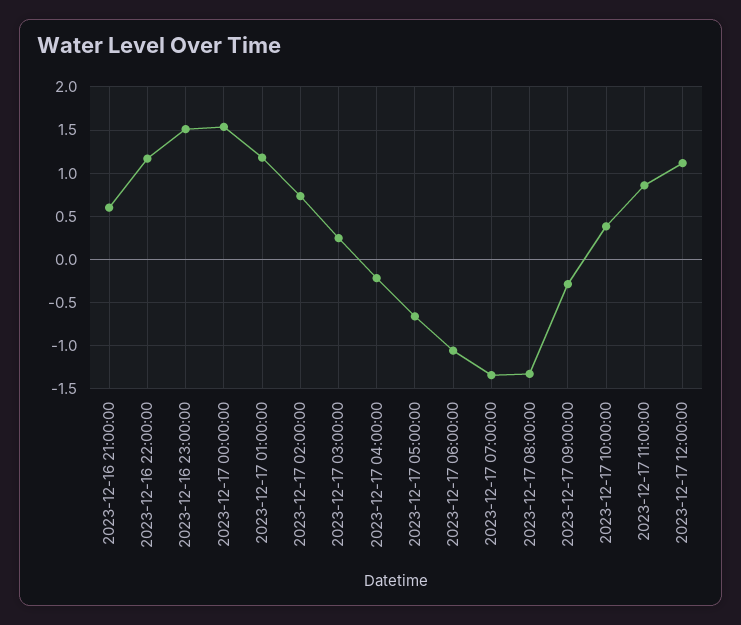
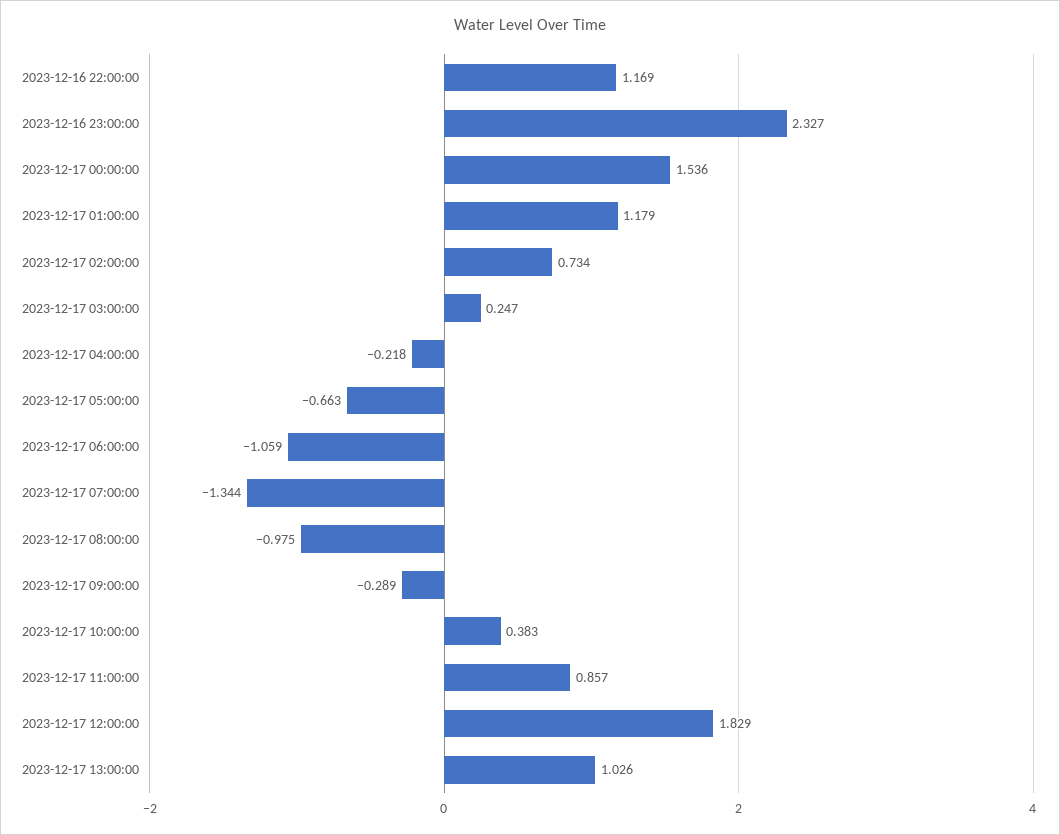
2023-12-16 21:00:00: 0.6 -> none
2023-12-16 23:00:00: 1.5 -> 2.327
2023-12-17 08:00:00: -1.3 -> -0.975
2023-12-17 12:00:00: 1.1 -> 1.829
2023-12-17 13:00:00: none -> 1.026

